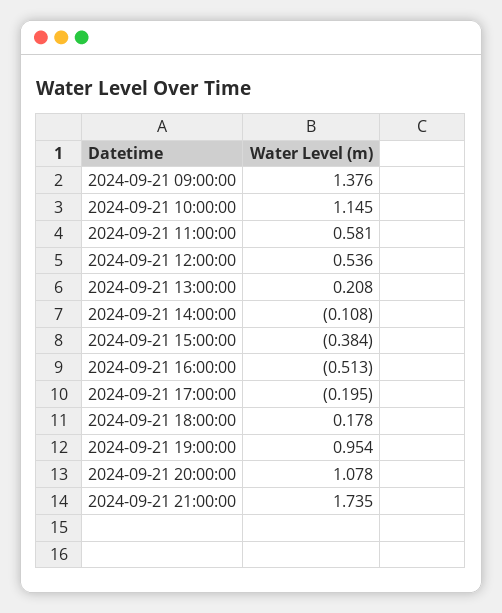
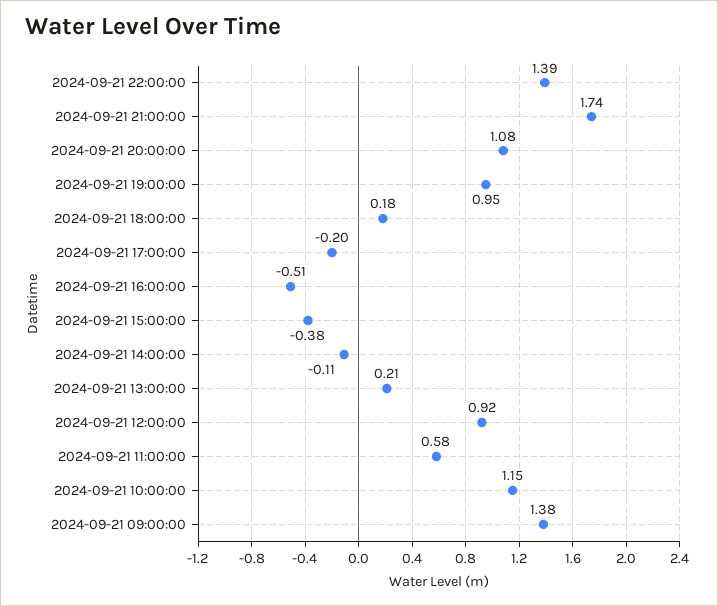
2024-09-21 12:00:00: 0.536 -> 0.92
2024-09-21 22:00:00: none -> 1.39

